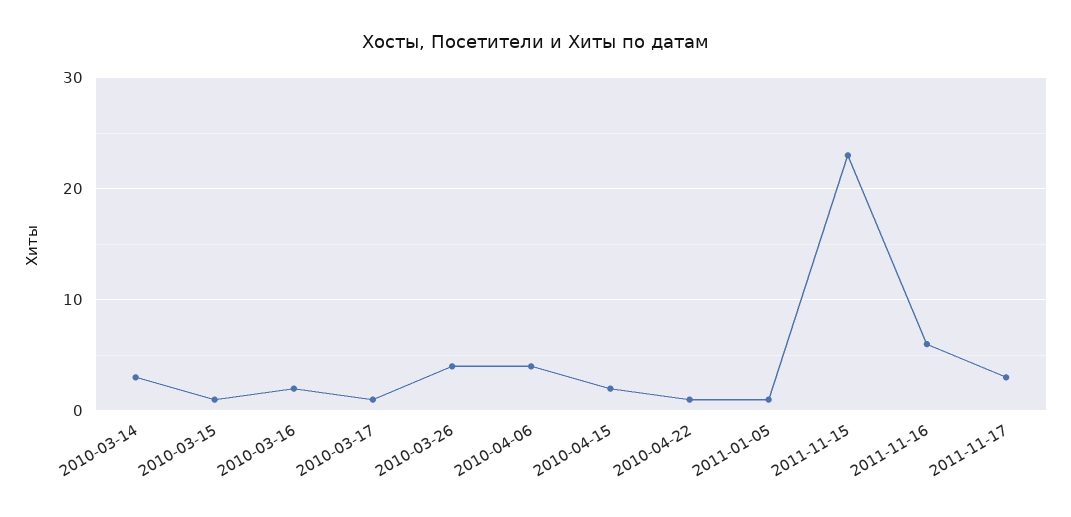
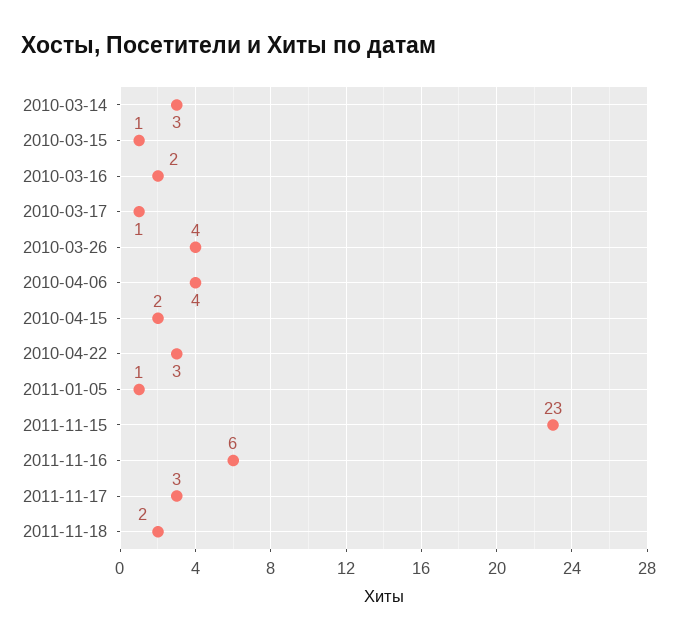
2010-04-22: 1 -> 3
2011-11-18: none -> 2

